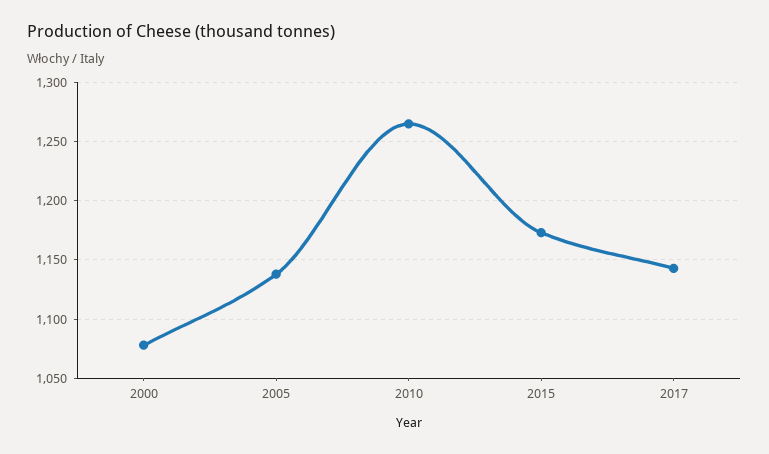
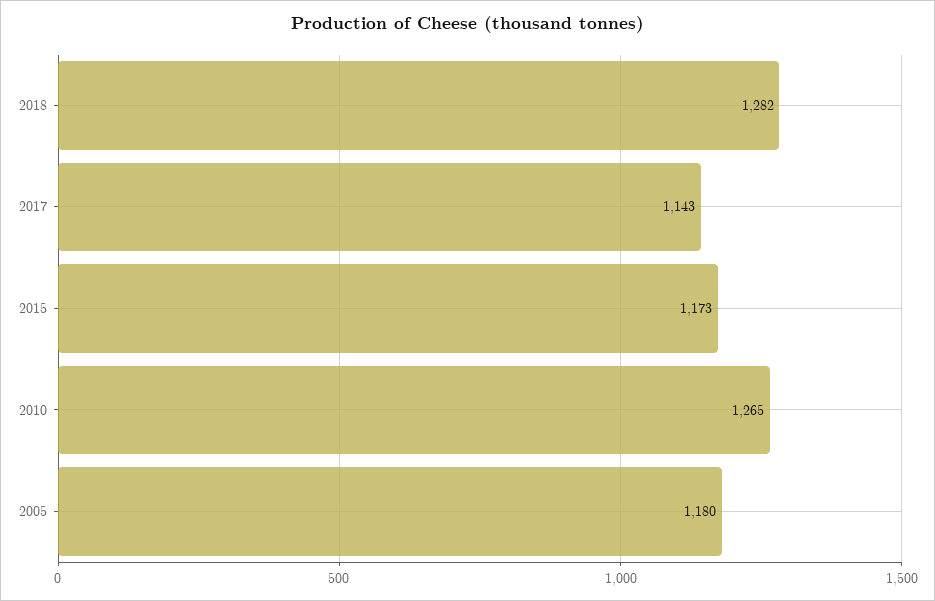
2000: 1080 -> none
2005: 1140 -> 1180
2018: none -> 1282

